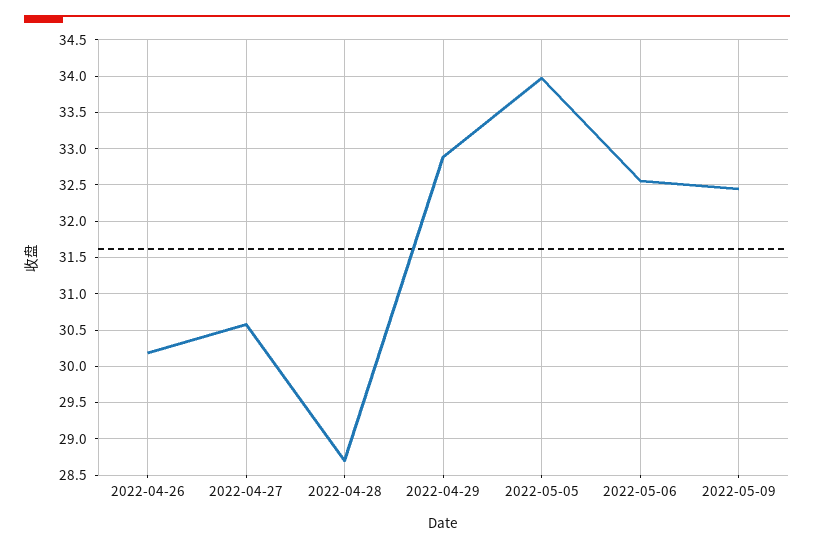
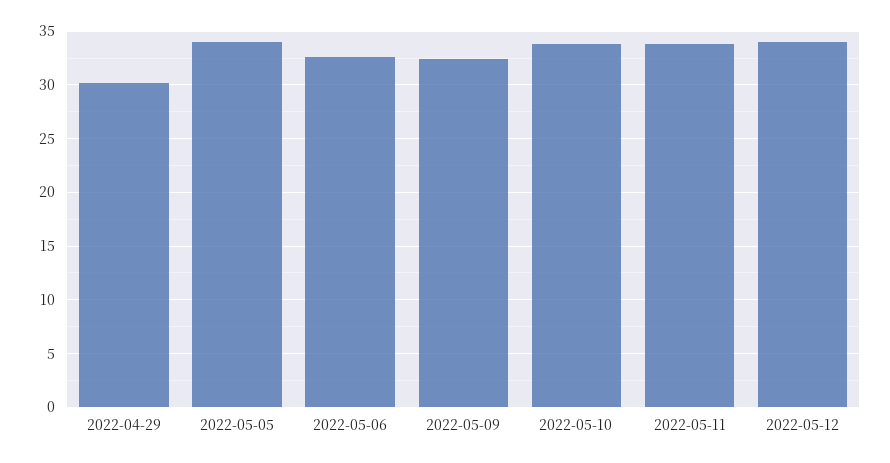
2022-04-26: 30.2 -> none
2022-04-27: 30.6 -> none
2022-04-28: 28.7 -> none
2022-04-29: 32.9 -> 30
2022-05-10: none -> 34
2022-05-11: none -> 34
2022-05-12: none -> 34

